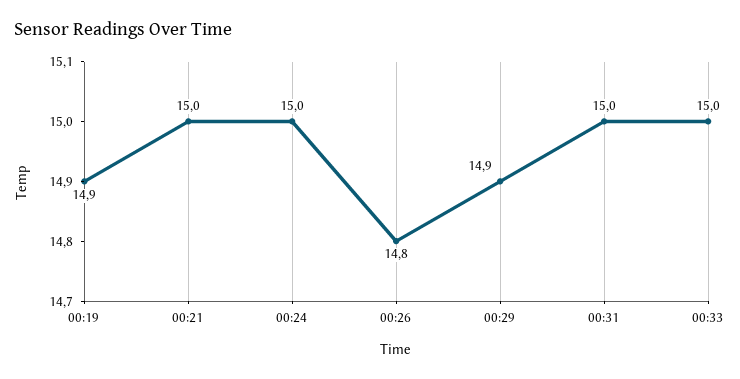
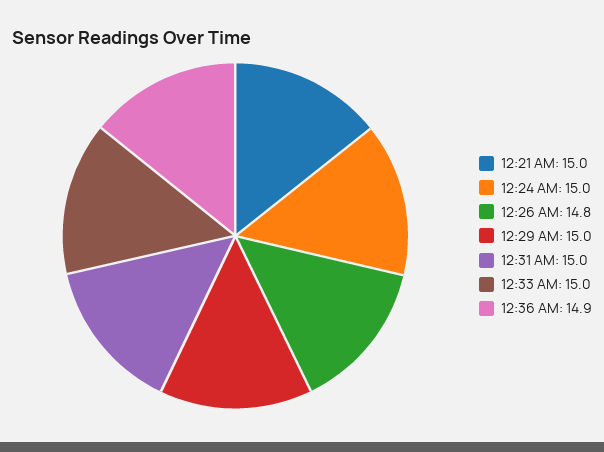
00:19: 14.9 -> none
00:29: 14.9 -> 15
12:36 AM: none -> 14.9

